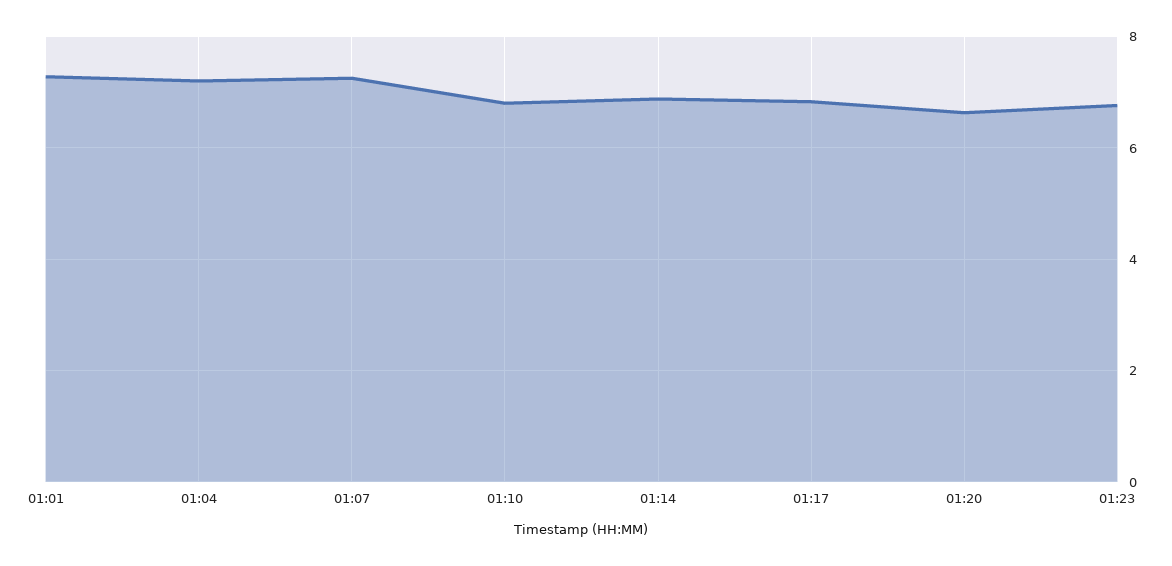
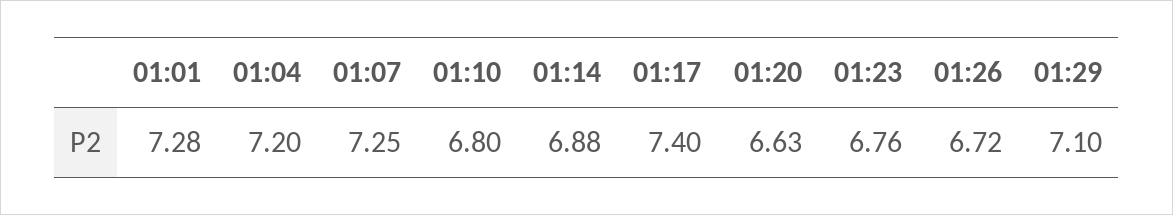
01:17: 6.8 -> 7.4
01:26: none -> 6.72
01:29: none -> 7.1

